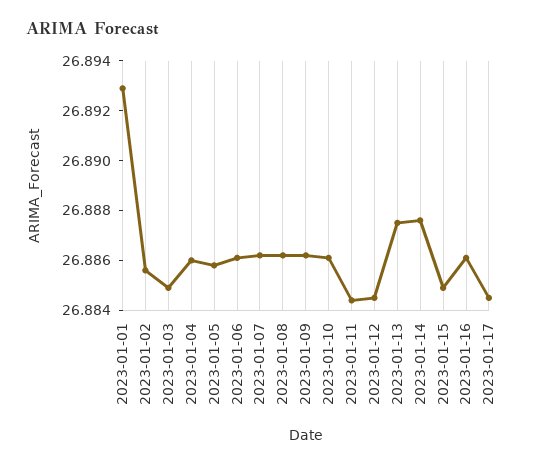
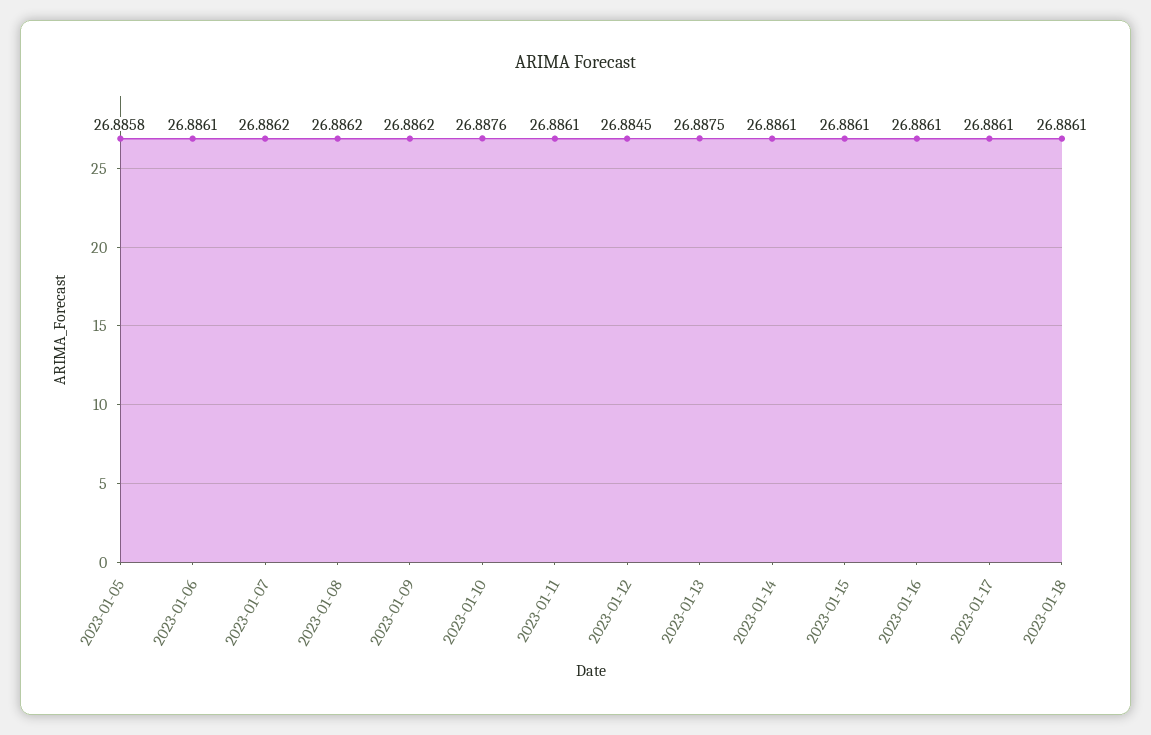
2023-01-01: 26.893 -> none
2023-01-02: 26.8855 -> none
2023-01-03: 26.885 -> none
2023-01-04: 26.886 -> none
2023-01-10: 26.886 -> 26.8876
2023-01-11: 26.8845 -> 26.8861
2023-01-14: 26.8875 -> 26.8861
2023-01-15: 26.885 -> 26.8861
2023-01-17: 26.8845 -> 26.8861
2023-01-18: none -> 26.8861

